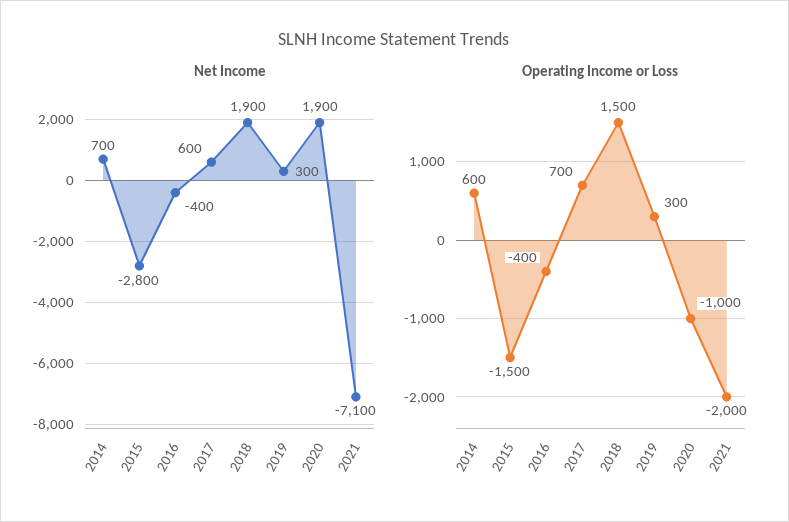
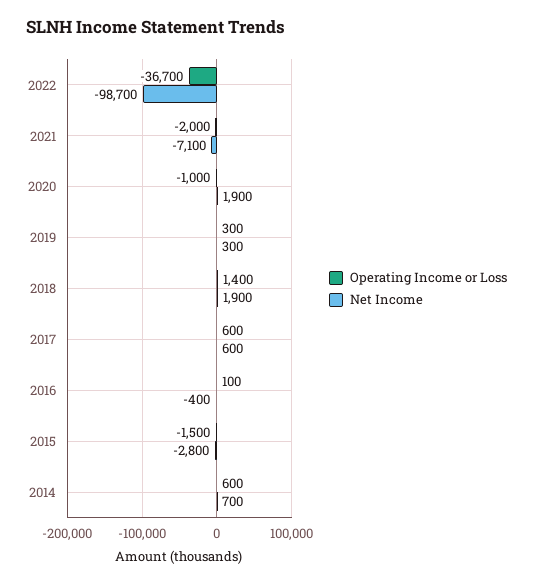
Operating Income or Loss, 2016: -400 -> 100
Operating Income or Loss, 2017: 700 -> 600
Operating Income or Loss, 2018: 1500 -> 1400
Operating Income or Loss, 2022: none -> -36700
Net Income, 2022: none -> -98700

